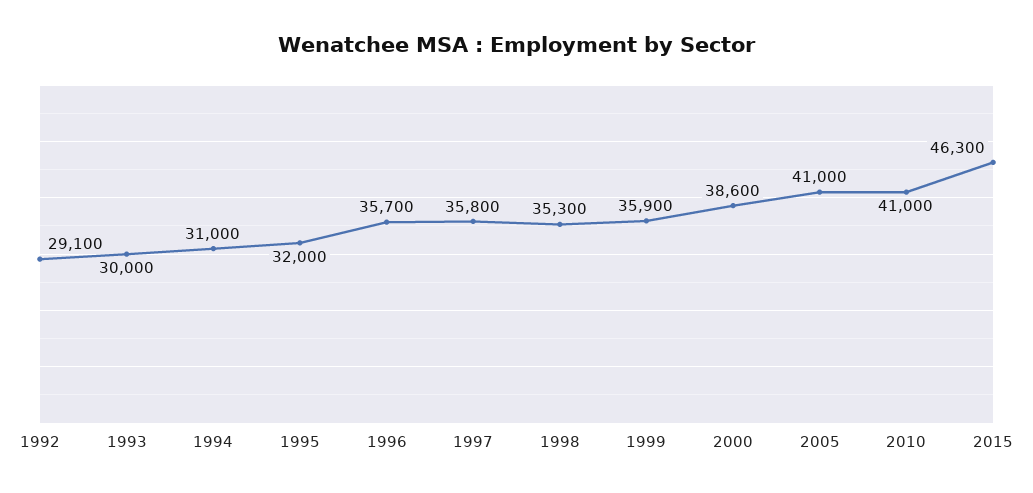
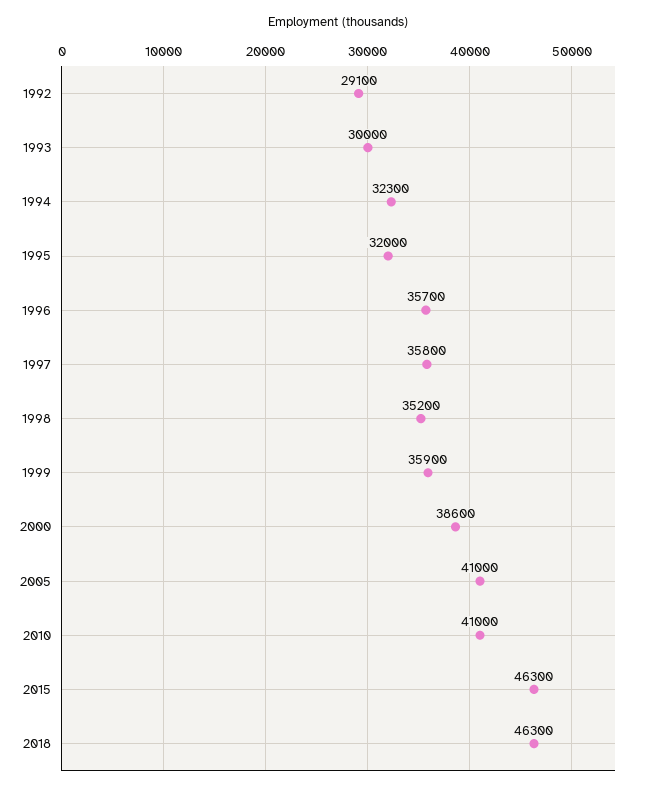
1994: 31000 -> 32300
1998: 35300 -> 35200
2018: none -> 46300

